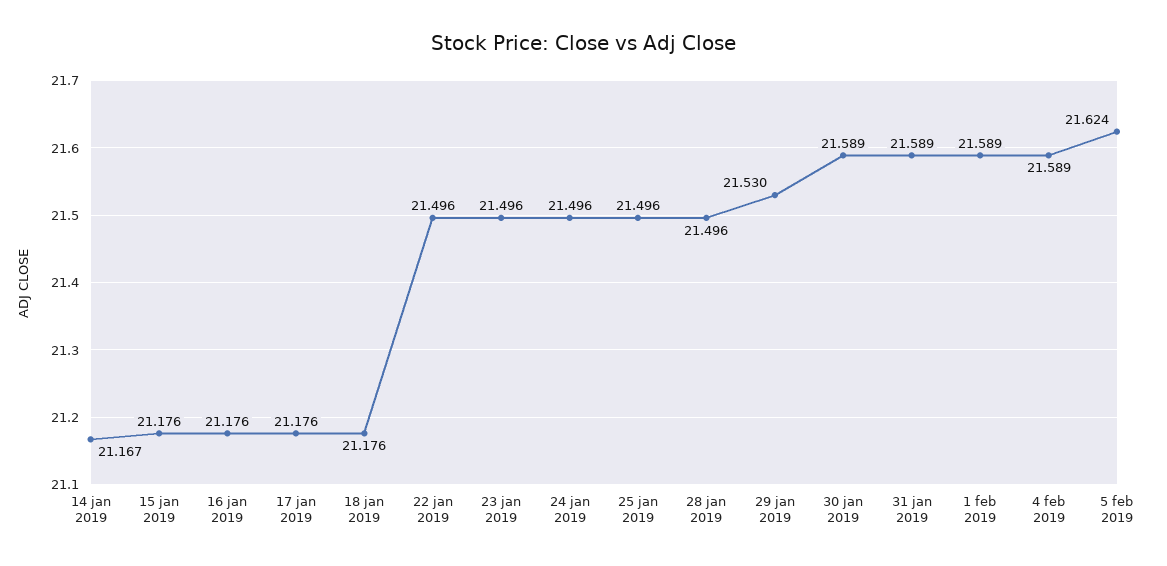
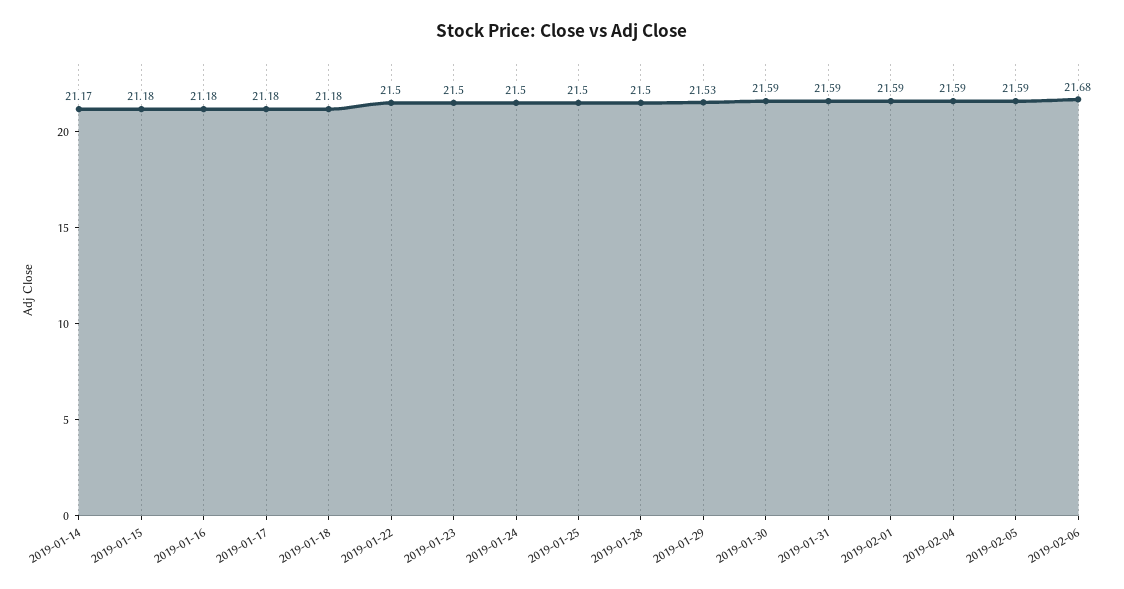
5 feb 2019: 21.624 -> 21.59
2019-02-06: none -> 21.68

